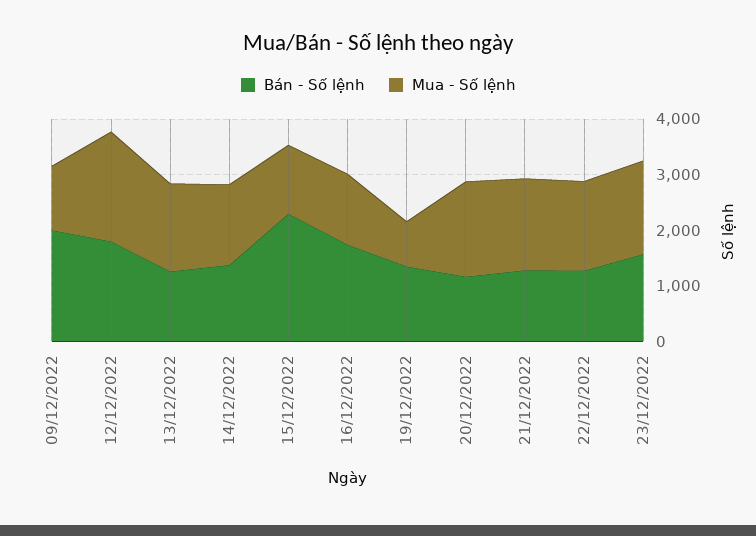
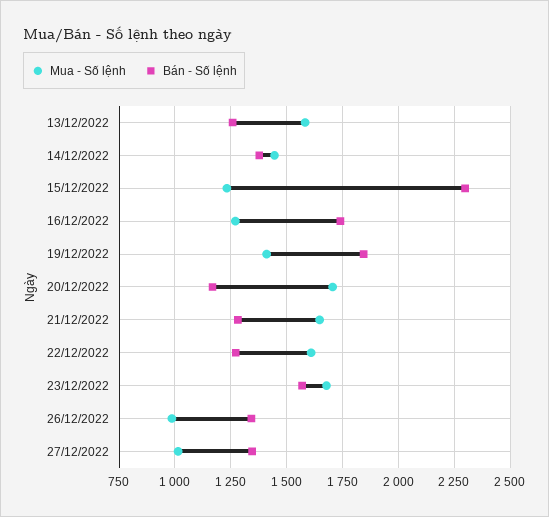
Bán - Số lệnh, 09/12/2022: 2000 -> none
Mua - Số lệnh, 09/12/2022: 1200 -> none
Bán - Số lệnh, 12/12/2022: 1800 -> none
Mua - Số lệnh, 12/12/2022: 2000 -> none
Bán - Số lệnh, 19/12/2022: 1400 -> 1850
Mua - Số lệnh, 19/12/2022: 800 -> 1400
Mua - Số lệnh, 26/12/2022: none -> 1000
Bán - Số lệnh, 26/12/2022: none -> 1350
Mua - Số lệnh, 27/12/2022: none -> 1000
Bán - Số lệnh, 27/12/2022: none -> 1350

